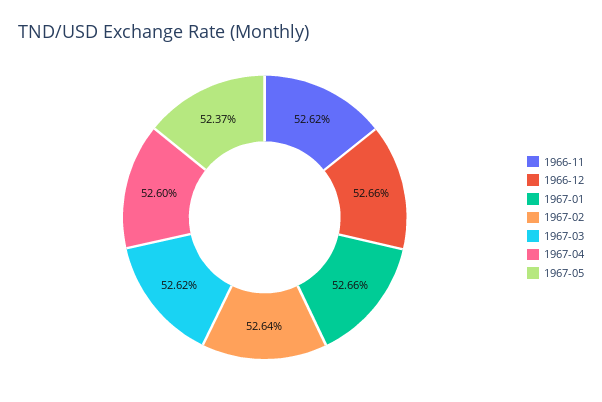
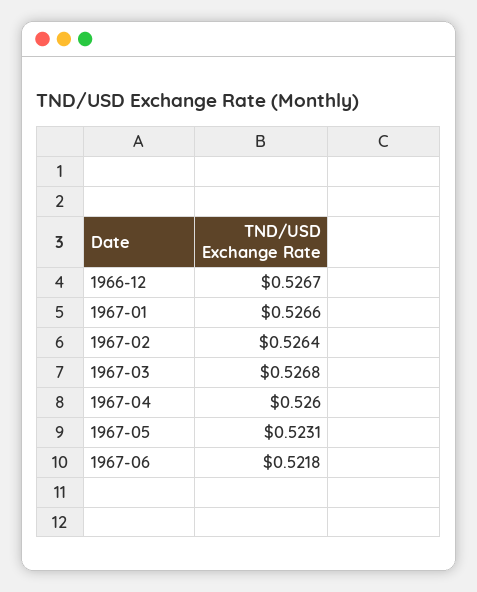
1966-11: 0.5262 -> none
1966-12: 0.5266 -> 0.5267
1967-03: 0.5262 -> 0.5268
1967-05: 0.5237 -> 0.5231
1967-06: none -> 0.5218

